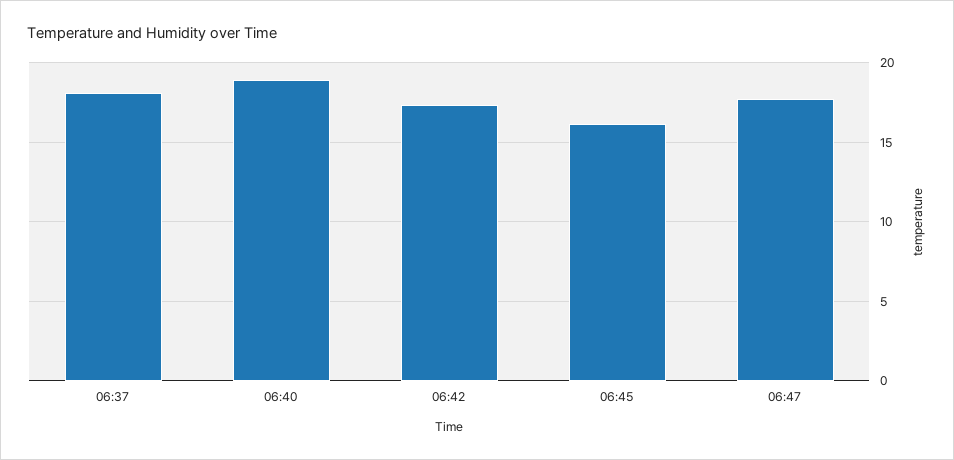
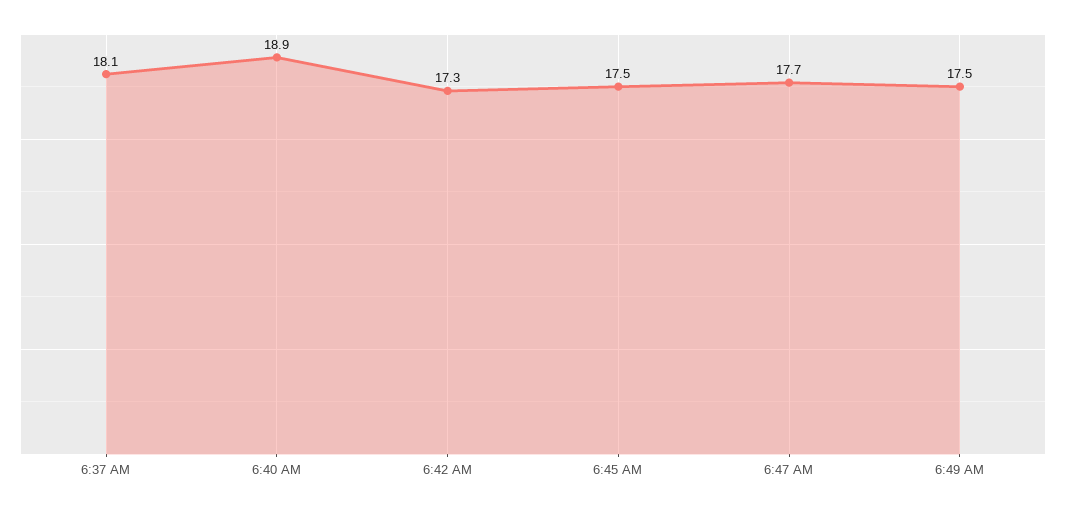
06:45: 16 -> 17.5
6:49 AM: none -> 17.5

